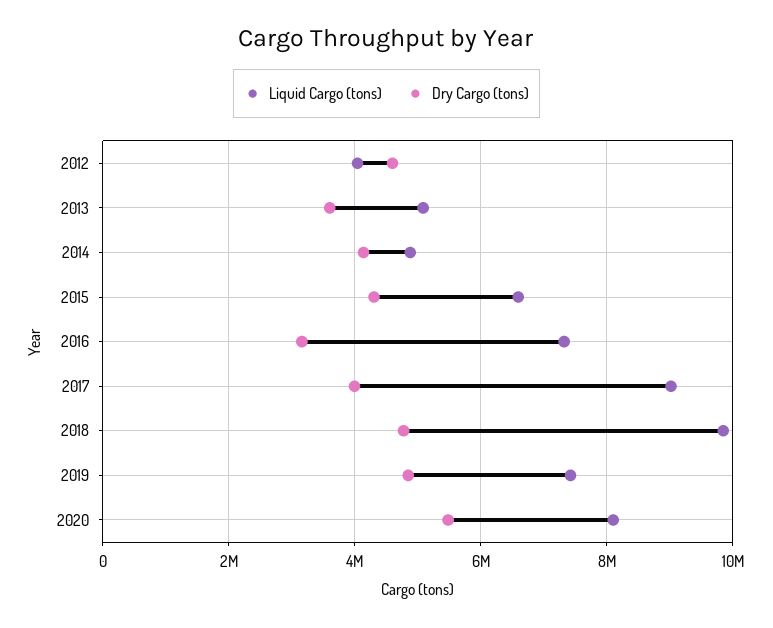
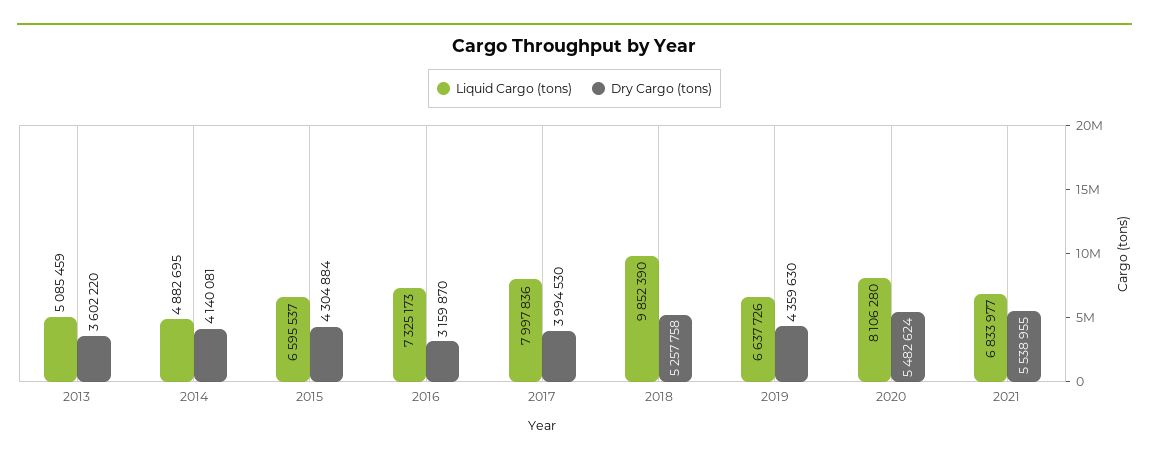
Liquid Cargo (tons), 2012: 4000000 -> none
Dry Cargo (tons), 2012: 4600000 -> none
Liquid Cargo (tons), 2017: 9000000 -> 7997836
Dry Cargo (tons), 2018: 4800000 -> 5257758
Liquid Cargo (tons), 2019: 7400000 -> 6637726
Dry Cargo (tons), 2019: 4800000 -> 4359630
Liquid Cargo (tons), 2021: none -> 6833977
Dry Cargo (tons), 2021: none -> 5538955

